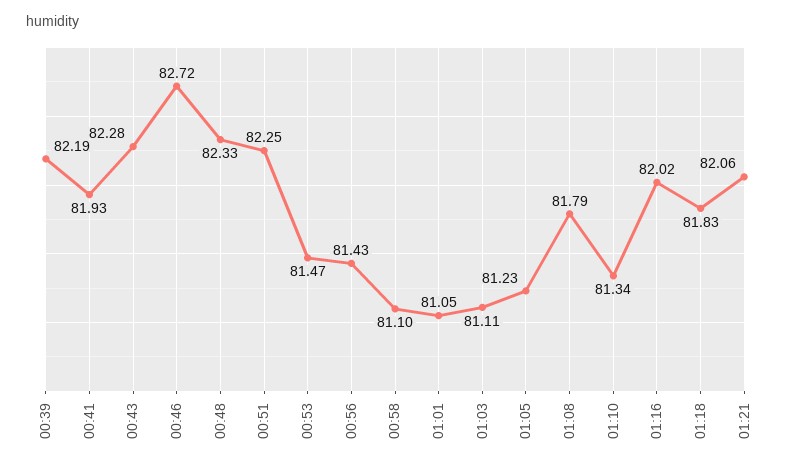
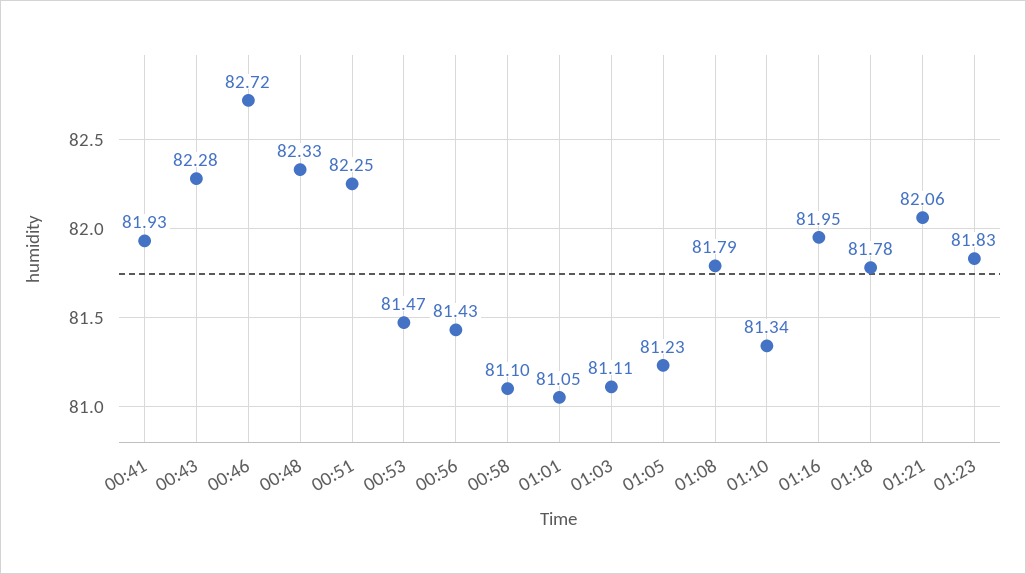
00:39: 82.19 -> none
01:16: 82.02 -> 81.95
01:18: 81.83 -> 81.78
01:23: none -> 81.83

